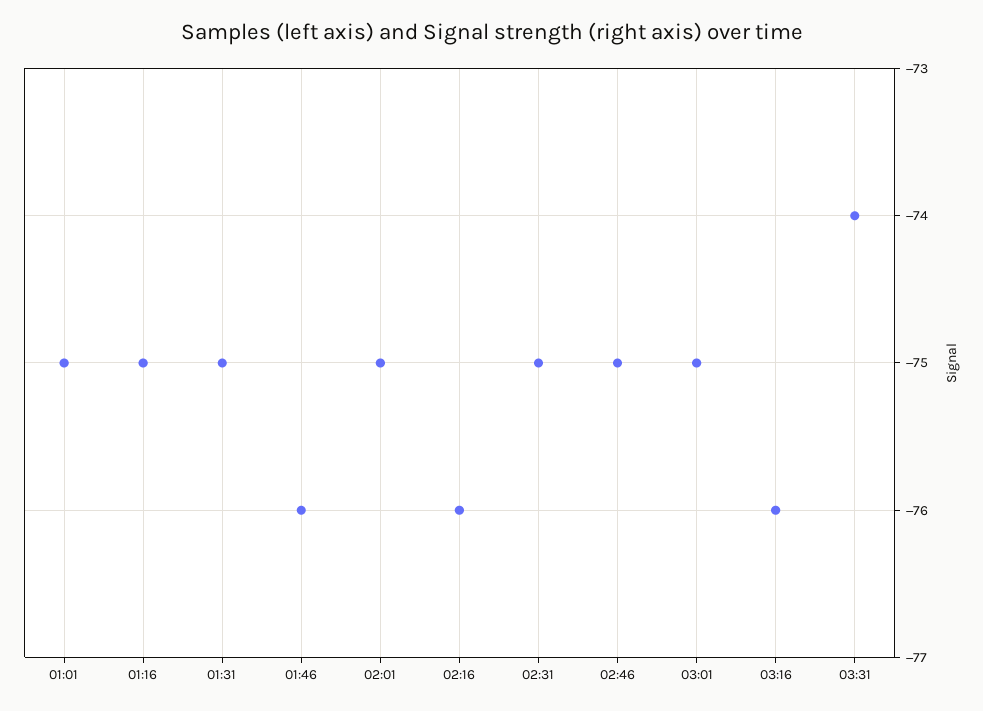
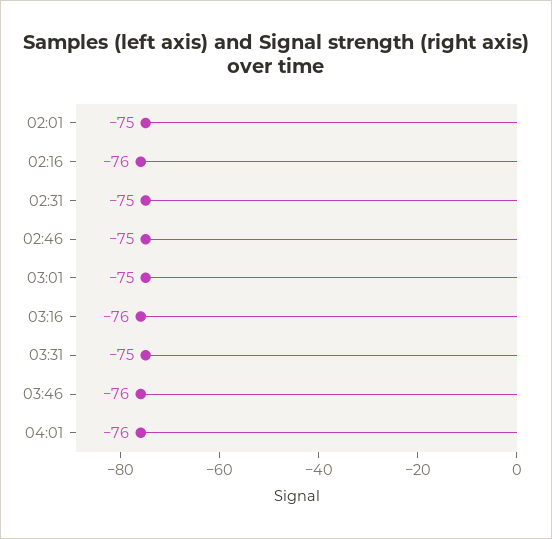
01:01: -75 -> none
01:16: -75 -> none
01:31: -75 -> none
01:46: -76 -> none
03:31: -74 -> -75
03:46: none -> -76
04:01: none -> -76

